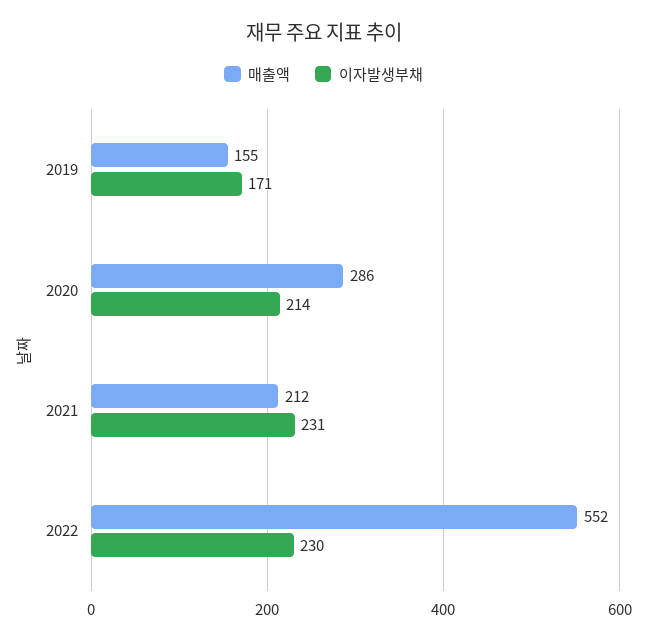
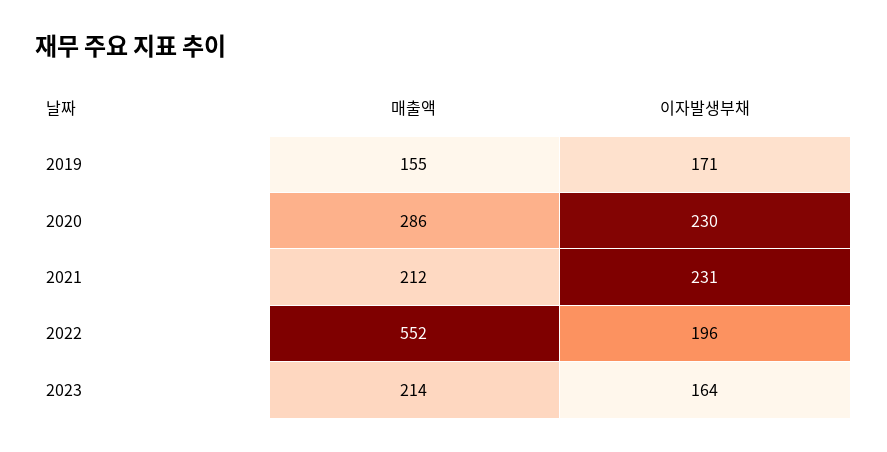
이자발생부채, 2020: 214 -> 230
이자발생부채, 2022: 230 -> 196
매출액, 2023: none -> 214
이자발생부채, 2023: none -> 164

